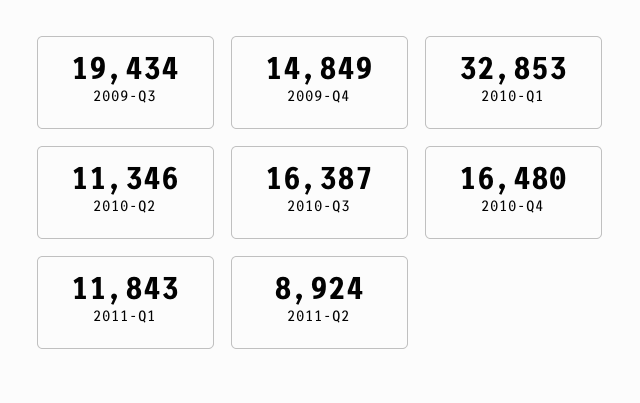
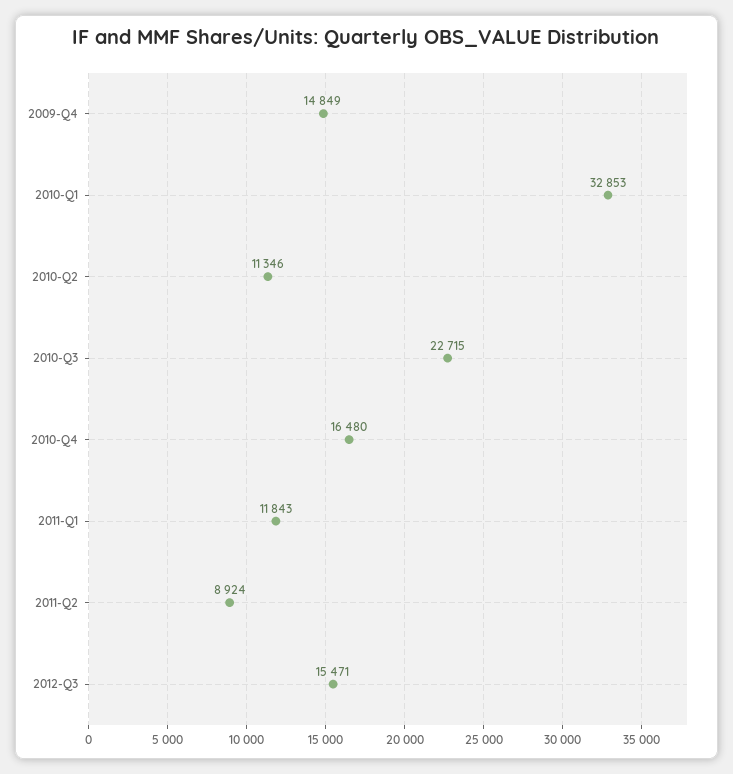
2009-Q3: 19434 -> none
2010-Q3: 16387 -> 22715
2012-Q3: none -> 15471

